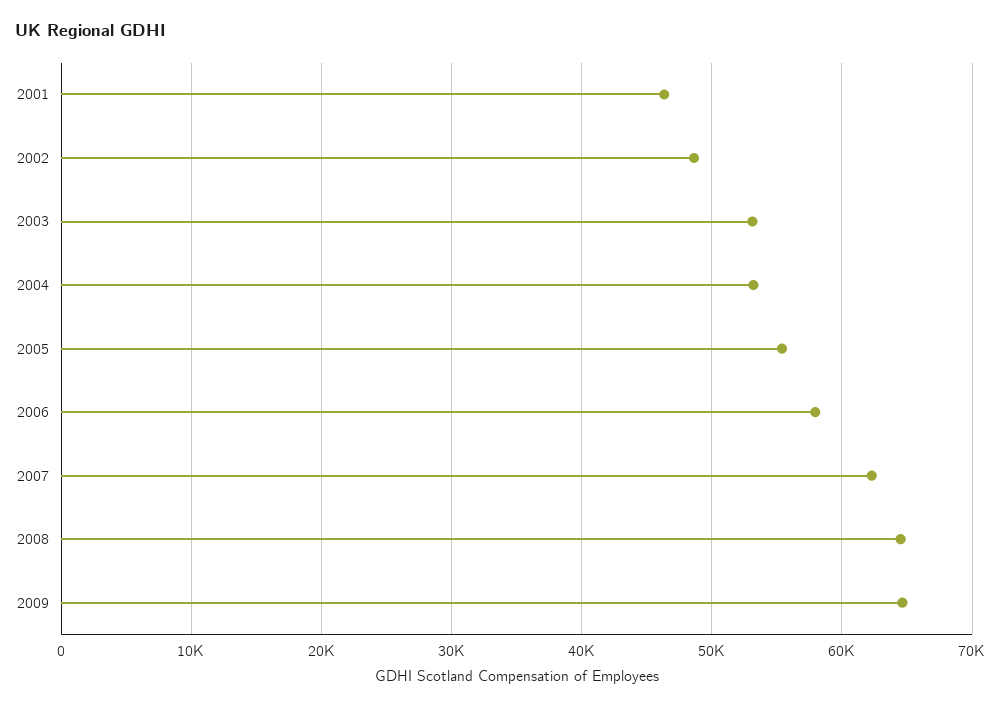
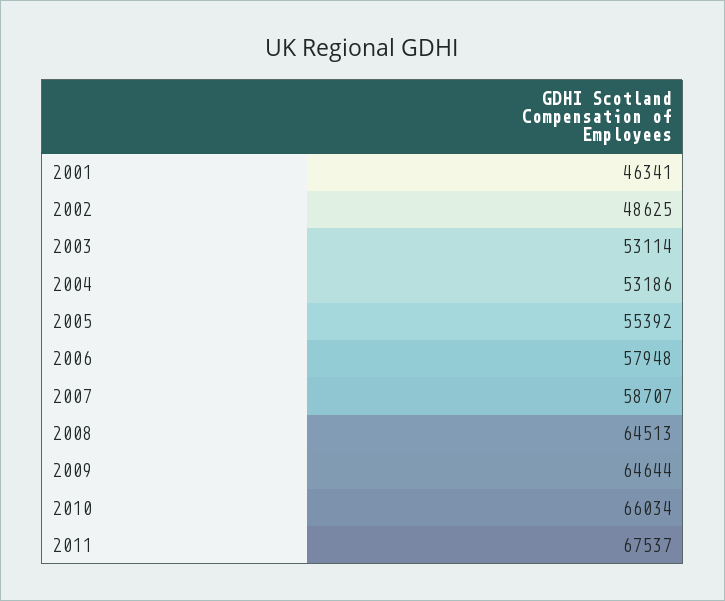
2007: 62000 -> 58707
2010: none -> 66034
2011: none -> 67537

